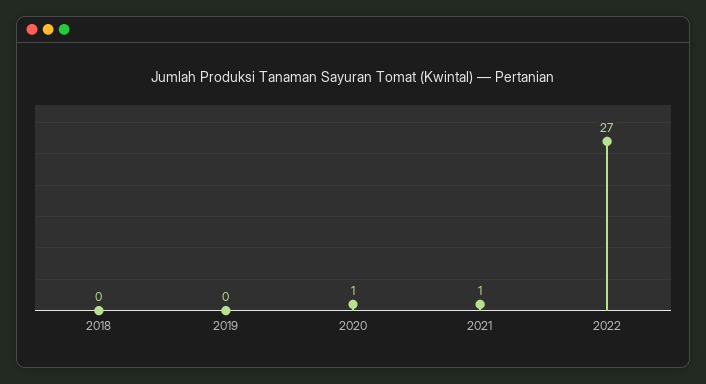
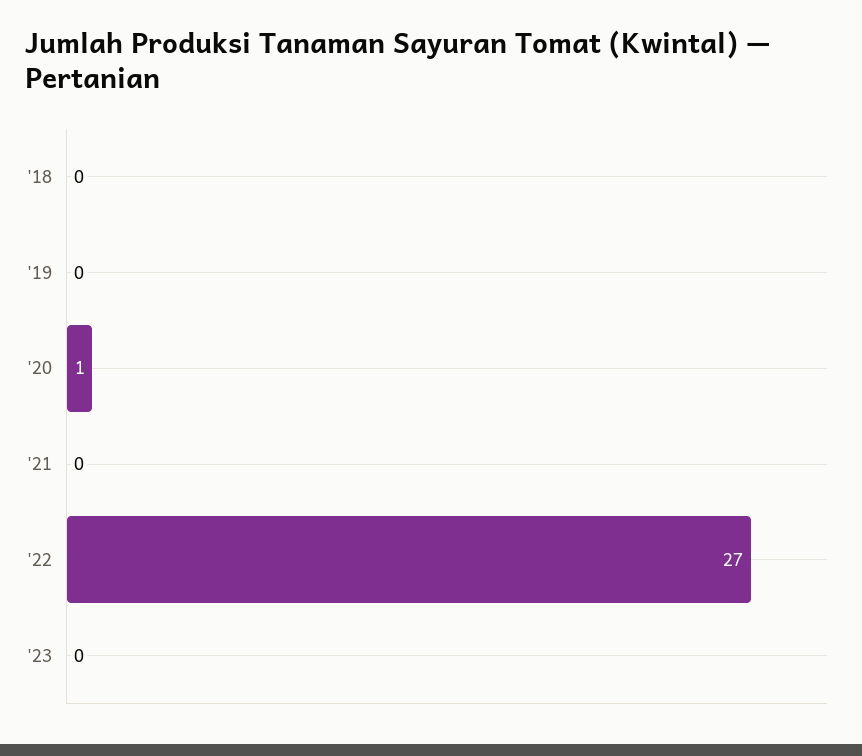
2021: 1 -> 0
'23: none -> 0

